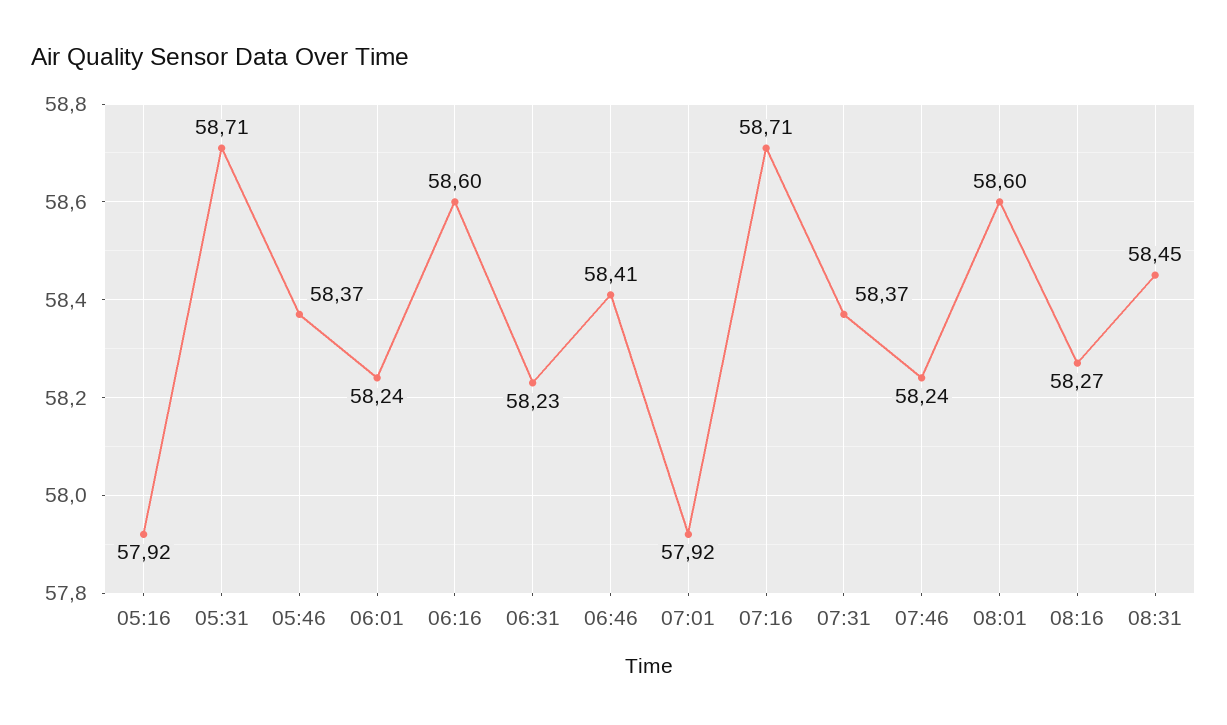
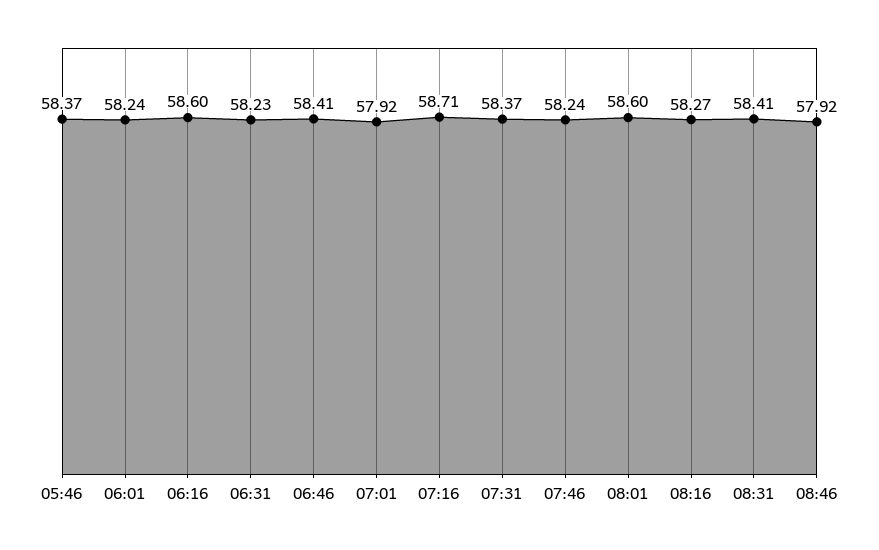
05:16: 57.92 -> none
05:31: 58.71 -> none
08:31: 58.45 -> 58.41
08:46: none -> 57.92

